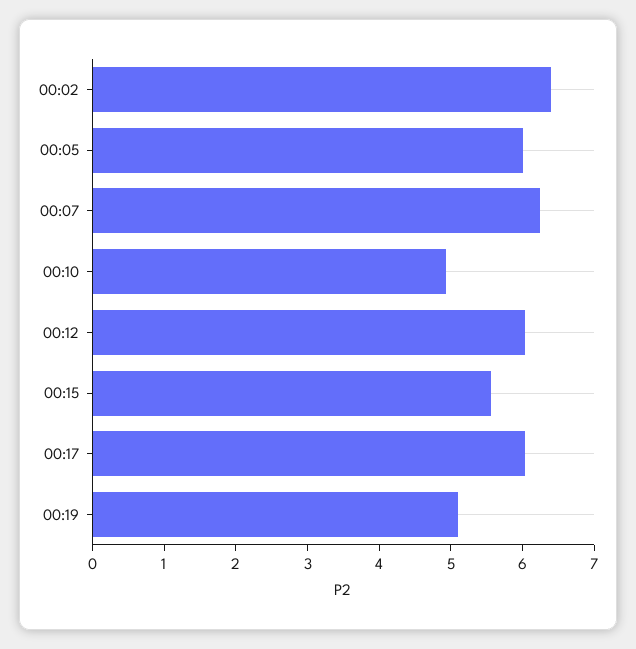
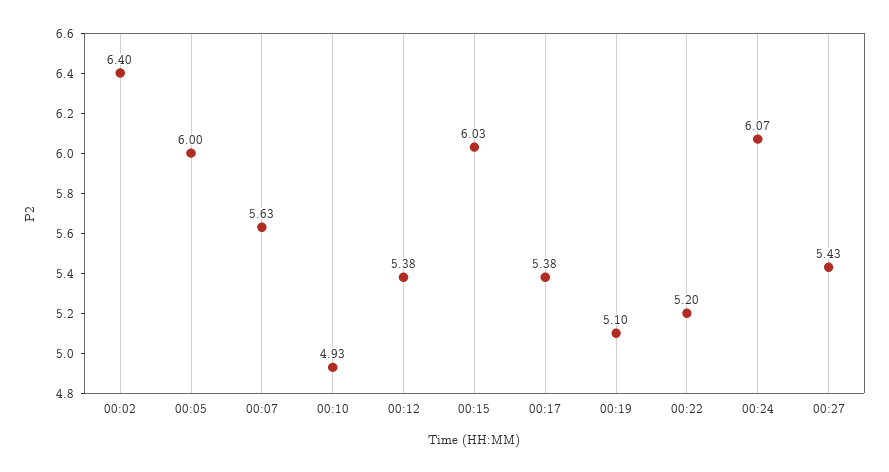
00:07: 6.2 -> 5.63
00:12: 6 -> 5.38
00:15: 5.6 -> 6.03
00:17: 6 -> 5.38
00:22: none -> 5.2
00:24: none -> 6.07
00:27: none -> 5.43

